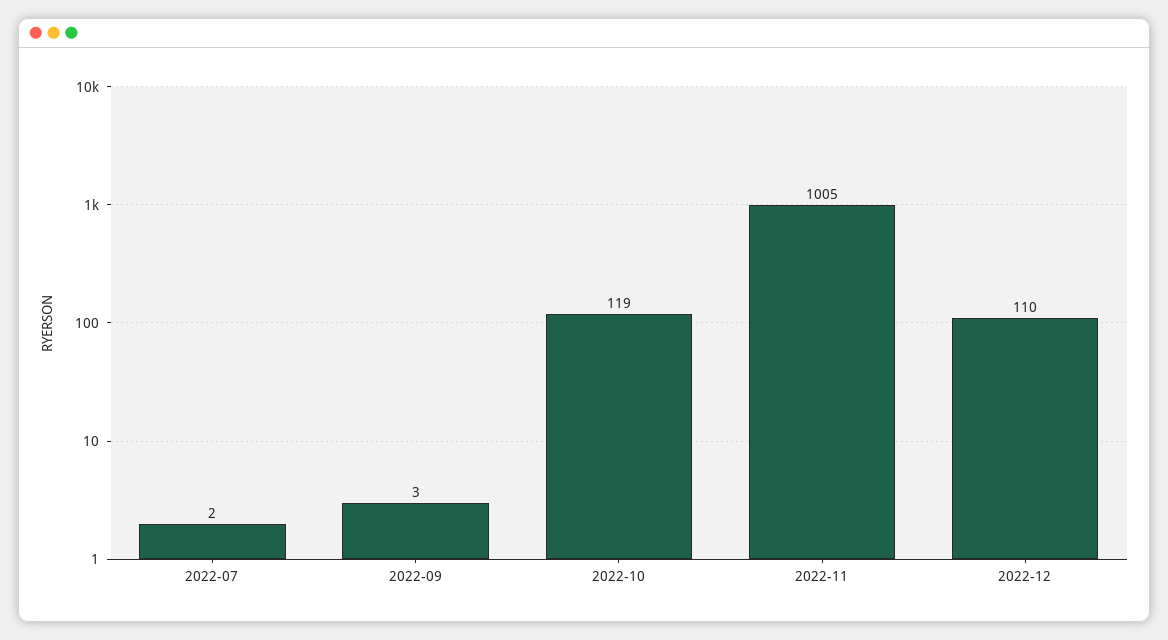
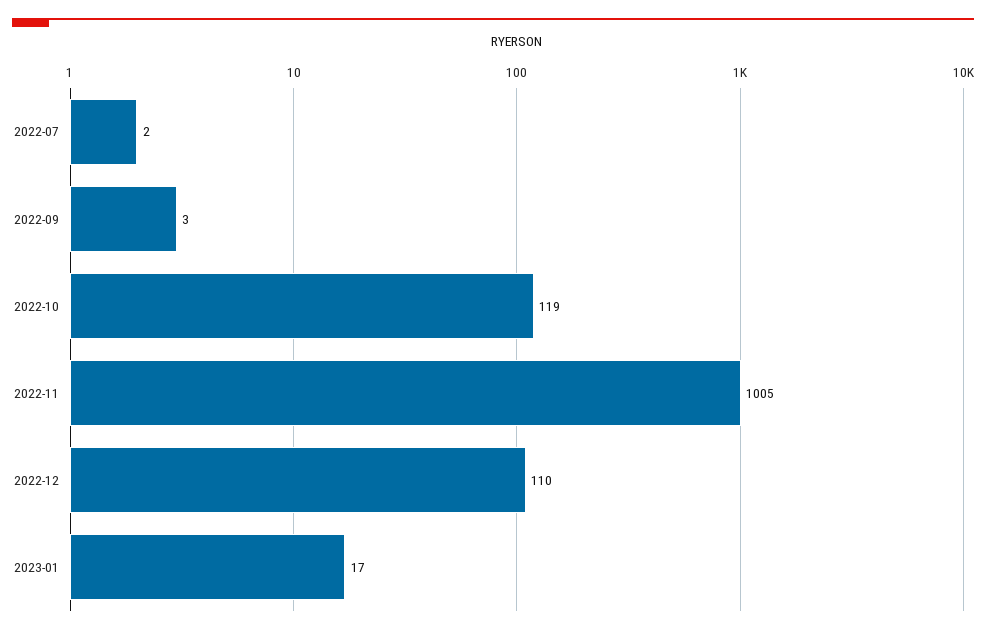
2023-01: none -> 17

